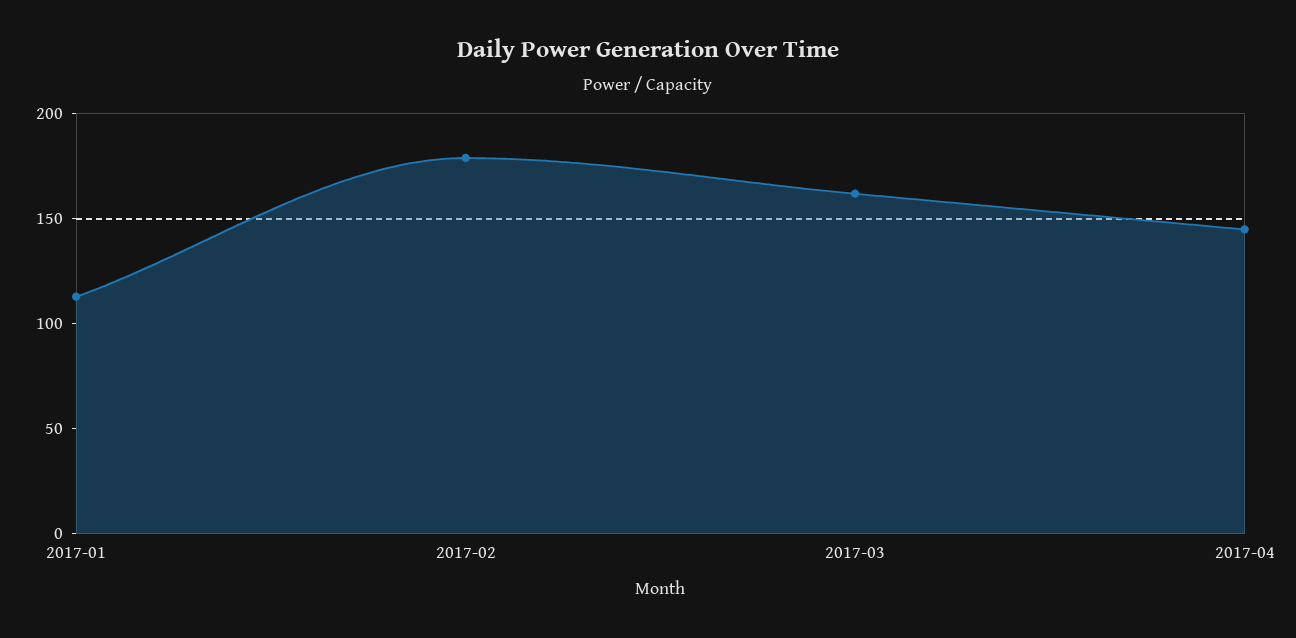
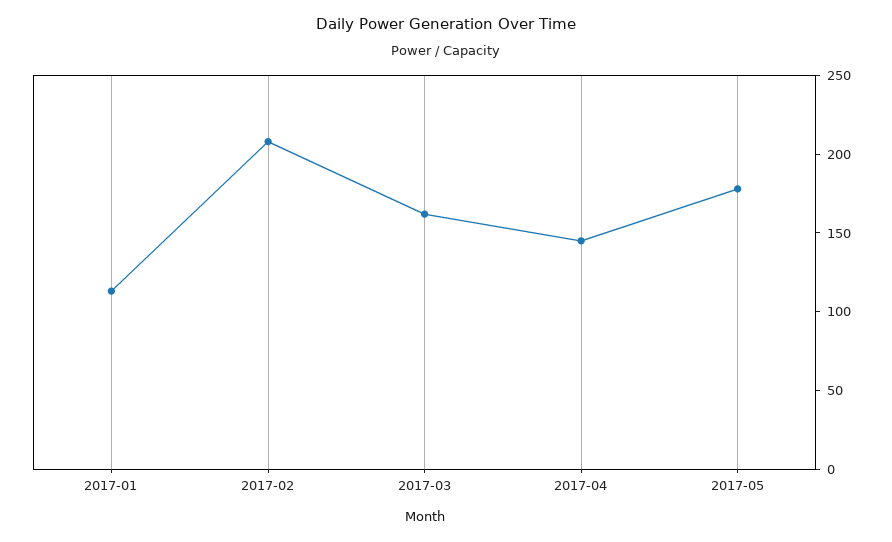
2017-02: 180 -> 210
2017-05: none -> 180

